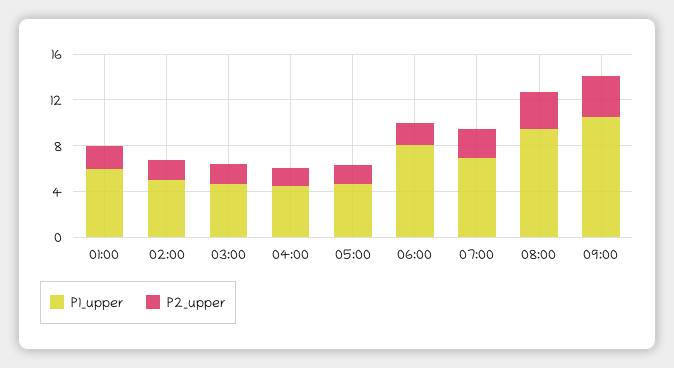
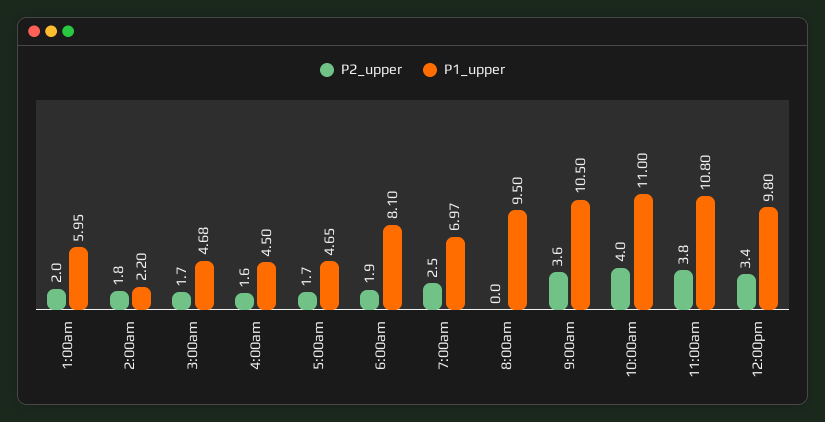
P1_upper, 02:00: 5 -> 2.2
P2_upper, 08:00: 3 -> 0
P2_upper, 10:00am: none -> 4
P1_upper, 10:00am: none -> 11
P2_upper, 11:00am: none -> 3.8
P1_upper, 11:00am: none -> 10.8
P2_upper, 12:00pm: none -> 3.4
P1_upper, 12:00pm: none -> 9.8

